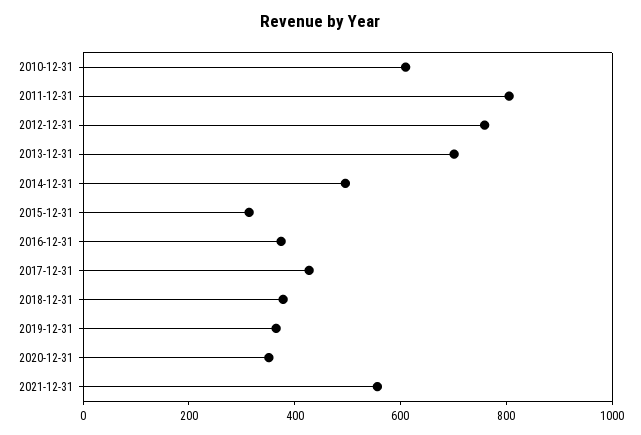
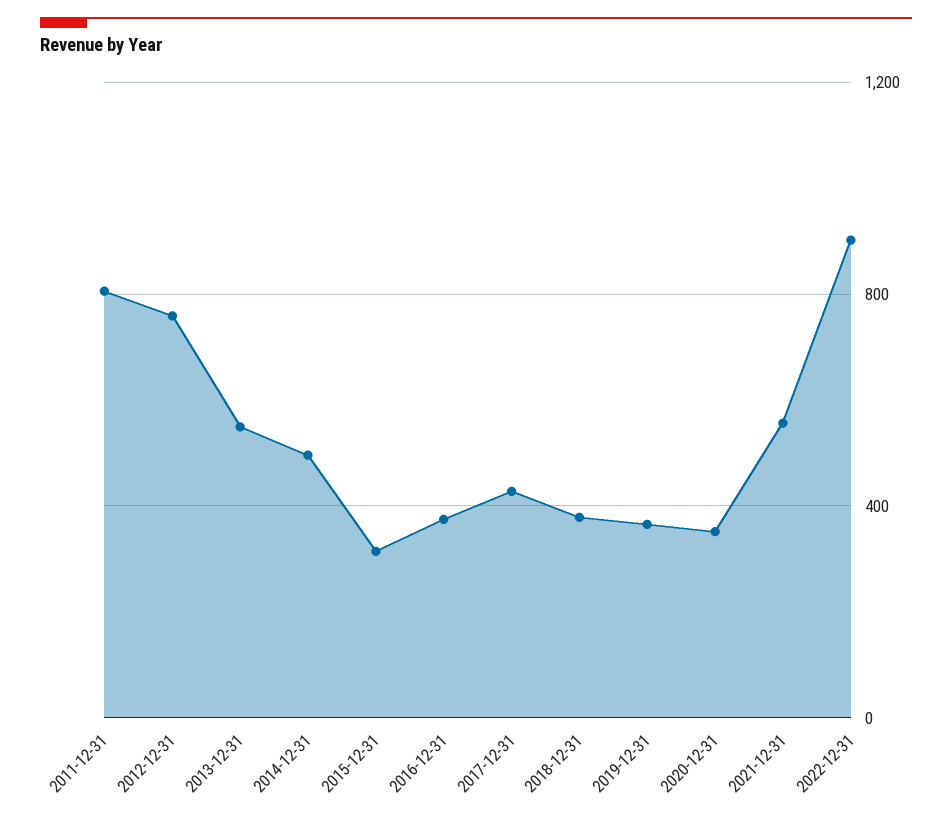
2010-12-31: 600 -> none
2013-12-31: 700 -> 550
2022-12-31: none -> 900

